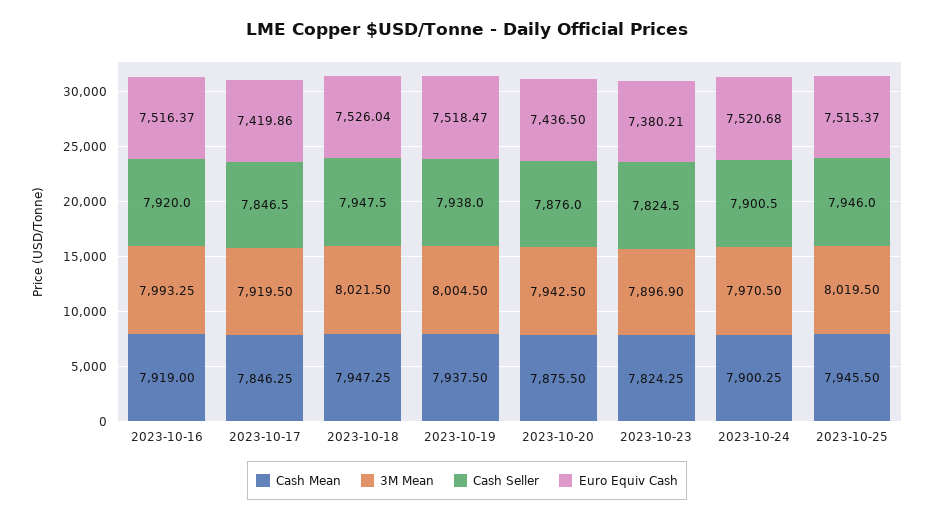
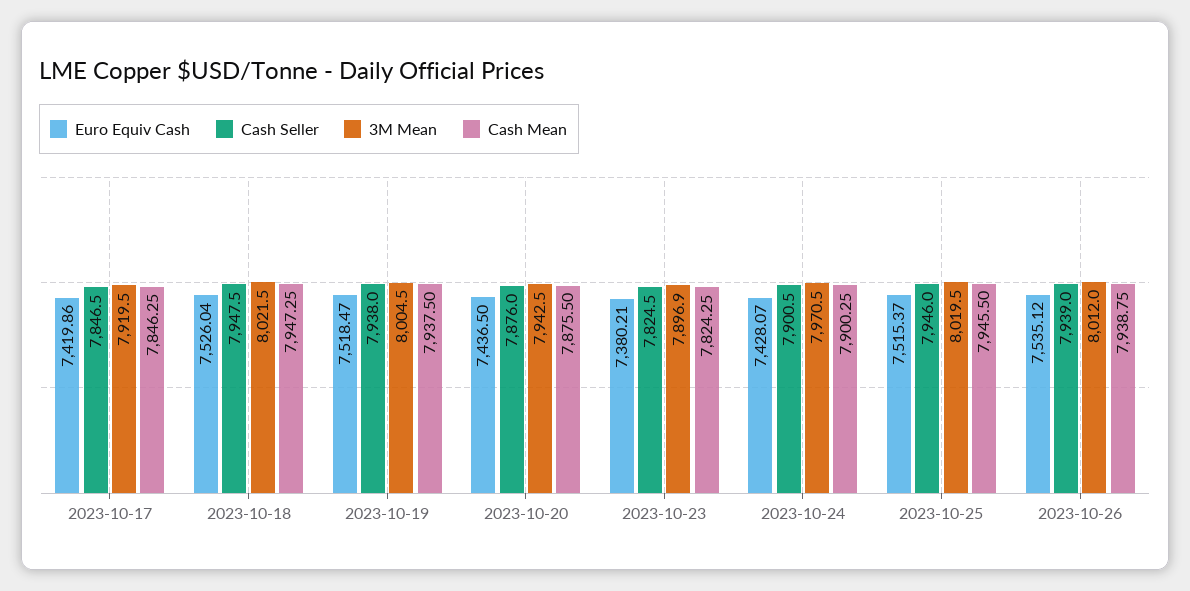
Cash Mean, 2023-10-16: 7919 -> none
3M Mean, 2023-10-16: 7993.25 -> none
Cash Seller, 2023-10-16: 7920 -> none
Euro Equiv Cash, 2023-10-16: 7516.37 -> none
Euro Equiv Cash, 2023-10-24: 7520.68 -> 7428.07
Euro Equiv Cash, 2023-10-26: none -> 7535.12
Cash Seller, 2023-10-26: none -> 7939
3M Mean, 2023-10-26: none -> 8012
Cash Mean, 2023-10-26: none -> 7938.75

